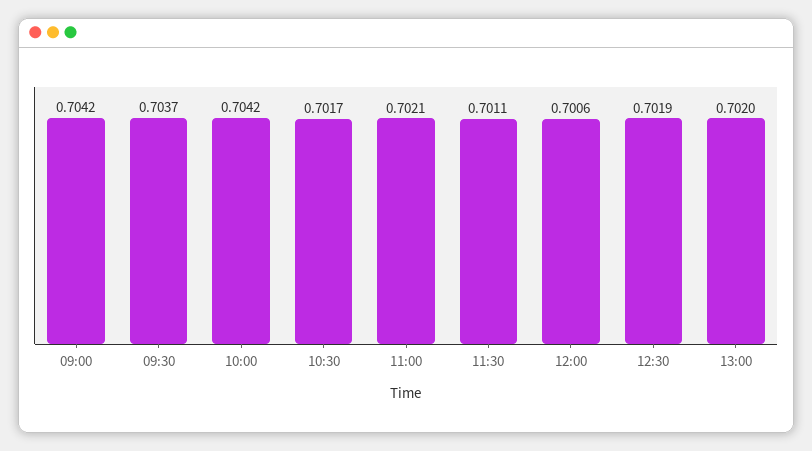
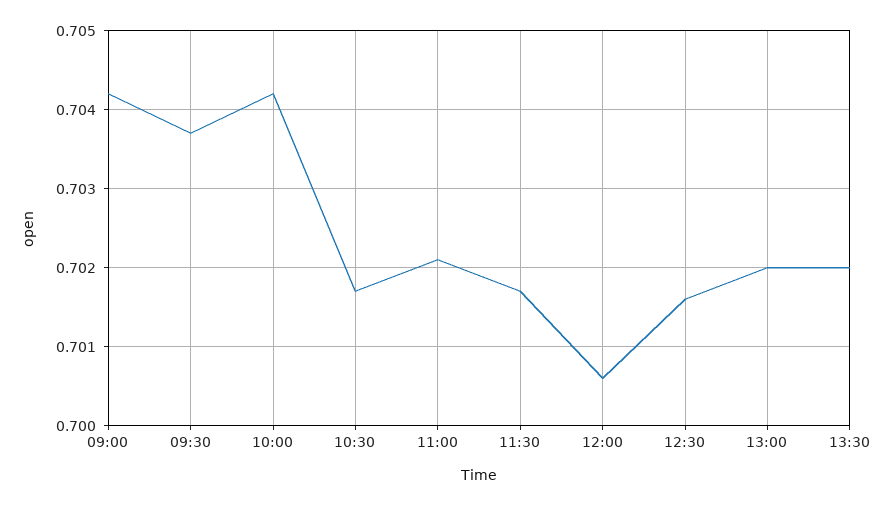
11:30: 0.7011 -> 0.7017
12:30: 0.7019 -> 0.7016
13:30: none -> 0.702

